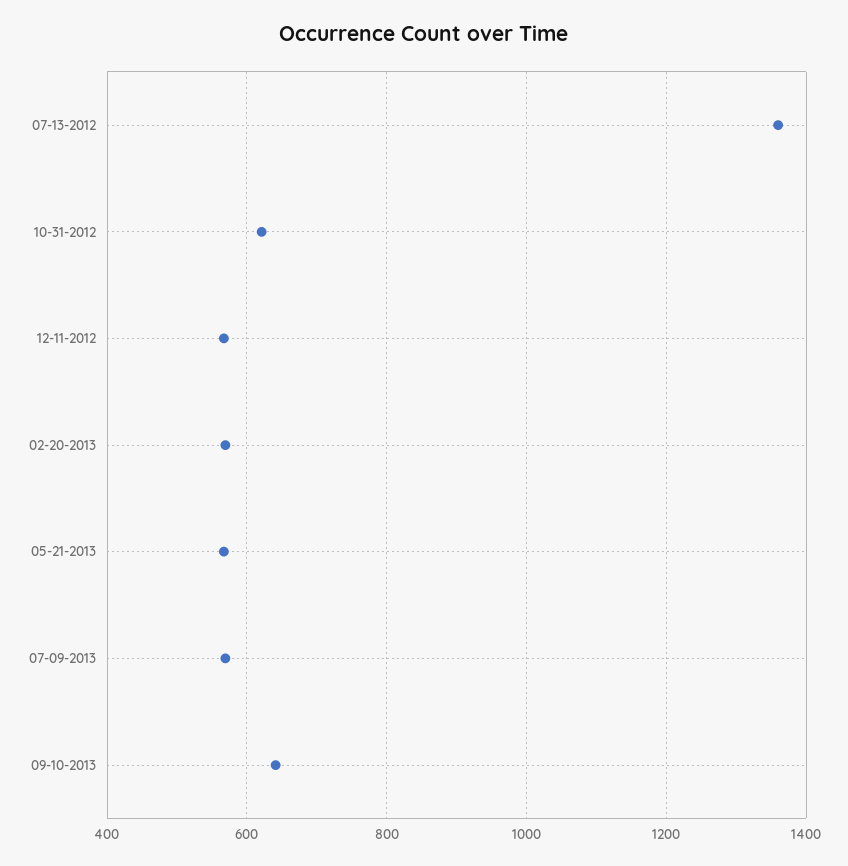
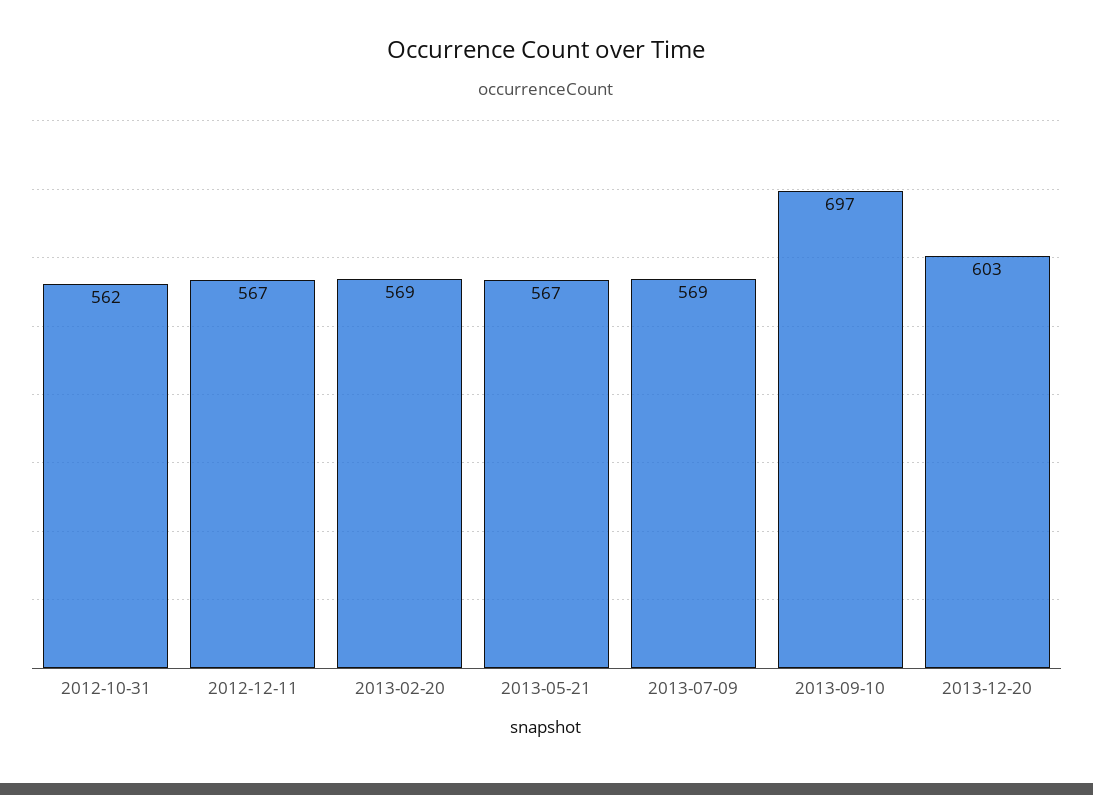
07-13-2012: 1360 -> none
10-31-2012: 620 -> 562
09-10-2013: 640 -> 697
2013-12-20: none -> 603

